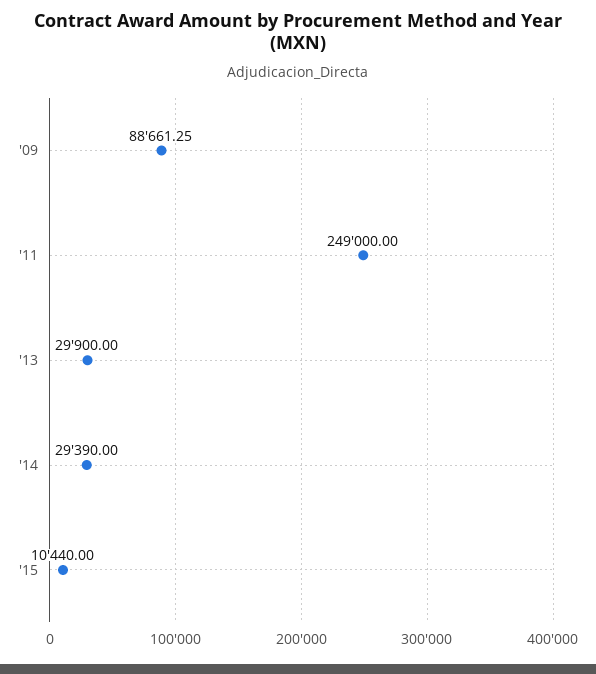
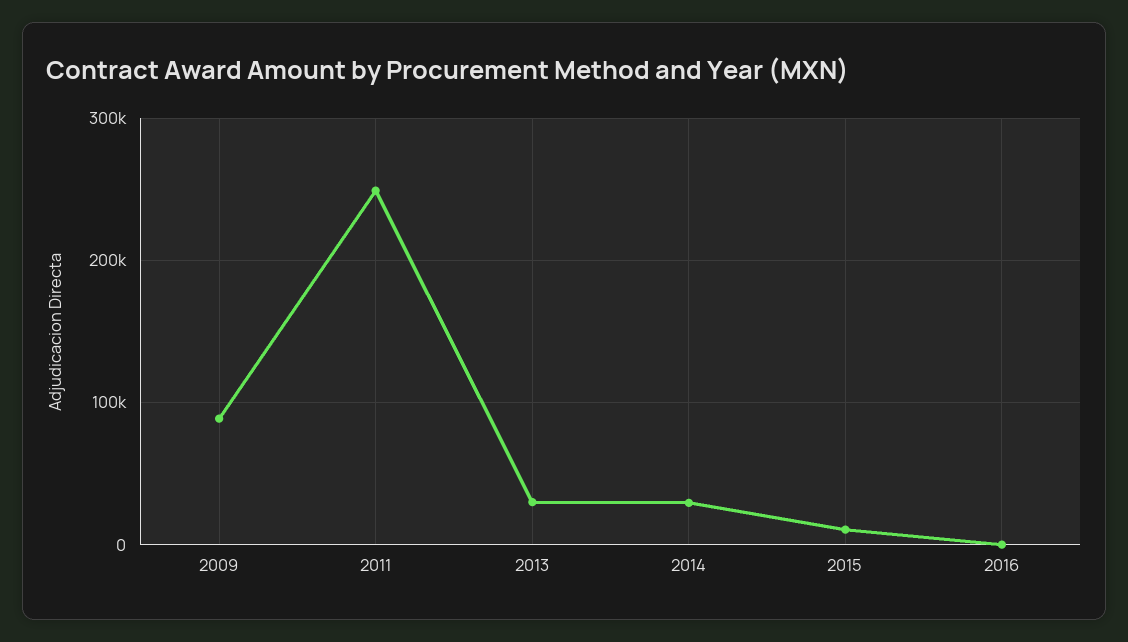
2016: none -> 0

